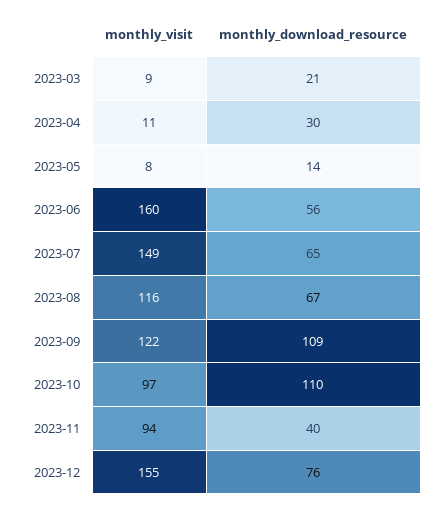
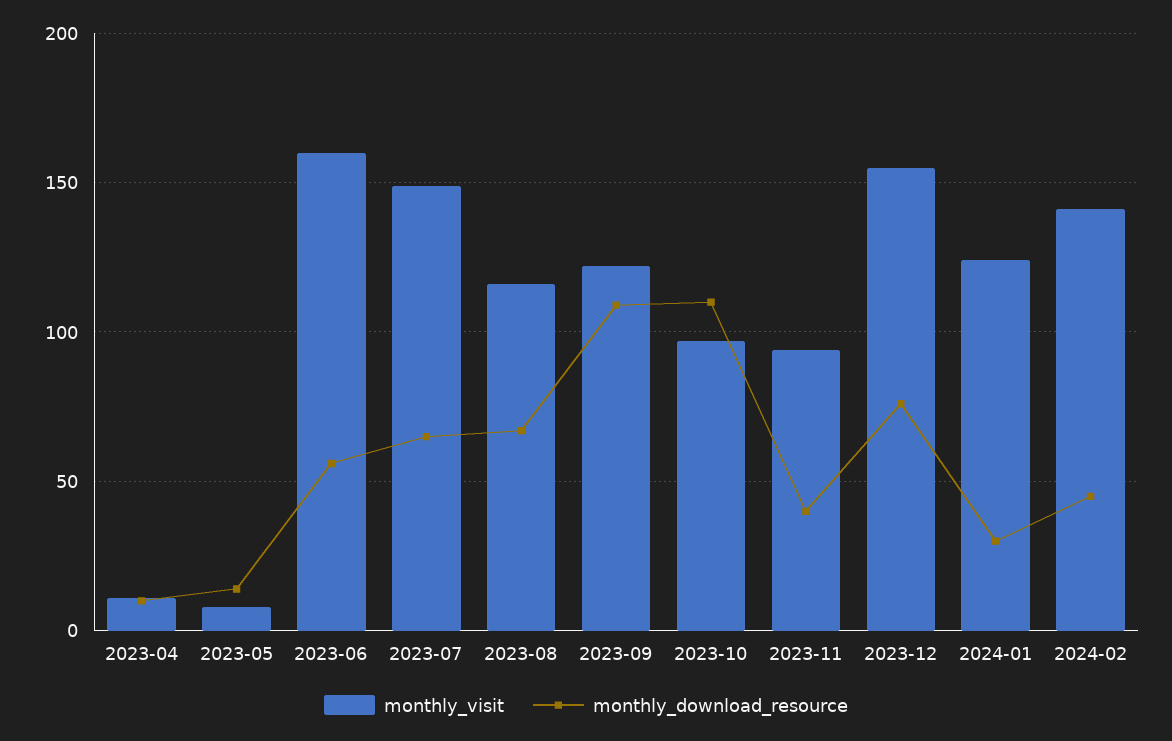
monthly_visit, 2023-03: 9 -> none
monthly_download_resource, 2023-03: 21 -> none
monthly_download_resource, 2023-04: 30 -> 10
monthly_visit, 2024-01: none -> 125
monthly_download_resource, 2024-01: none -> 30
monthly_visit, 2024-02: none -> 140
monthly_download_resource, 2024-02: none -> 45

